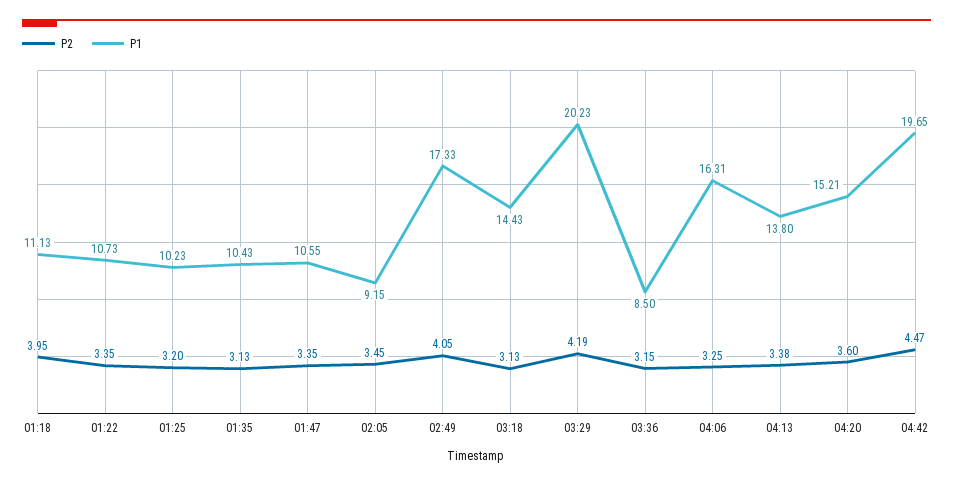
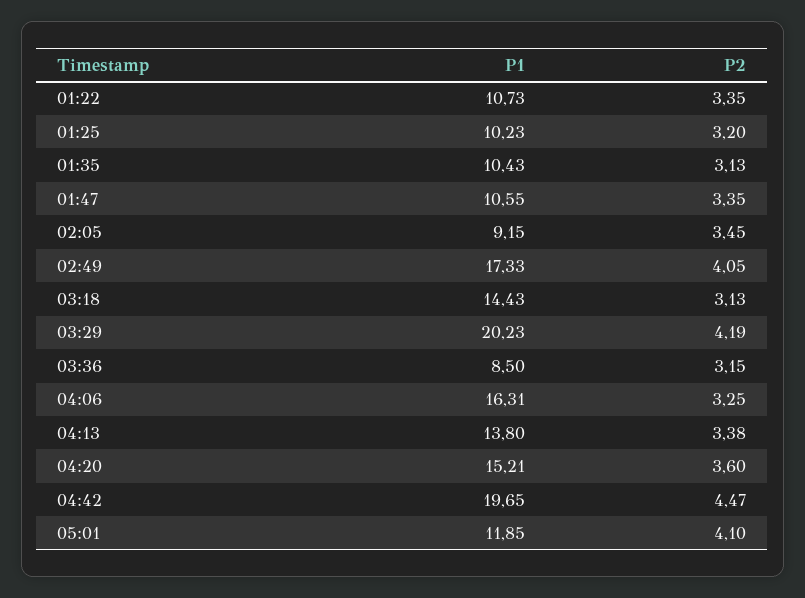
P2, 01:18: 3.95 -> none
P1, 01:18: 11.13 -> none
P1, 05:01: none -> 11.85
P2, 05:01: none -> 4.1

